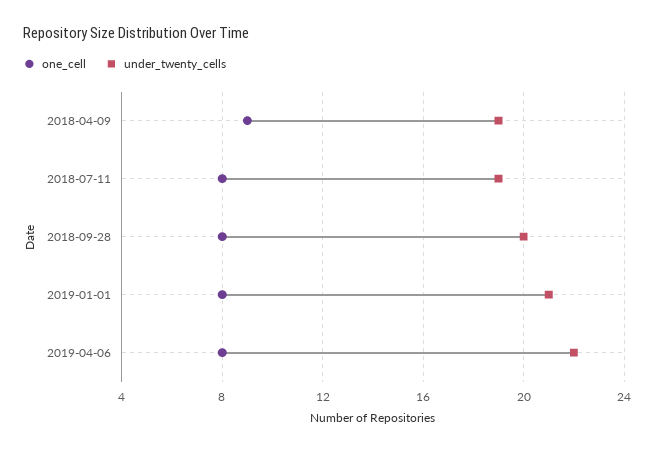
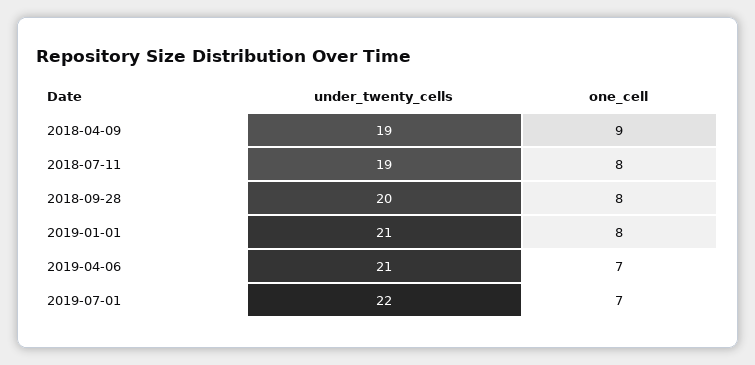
one_cell, 2019-04-06: 8 -> 7
under_twenty_cells, 2019-04-06: 22 -> 21
under_twenty_cells, 2019-07-01: none -> 22
one_cell, 2019-07-01: none -> 7

